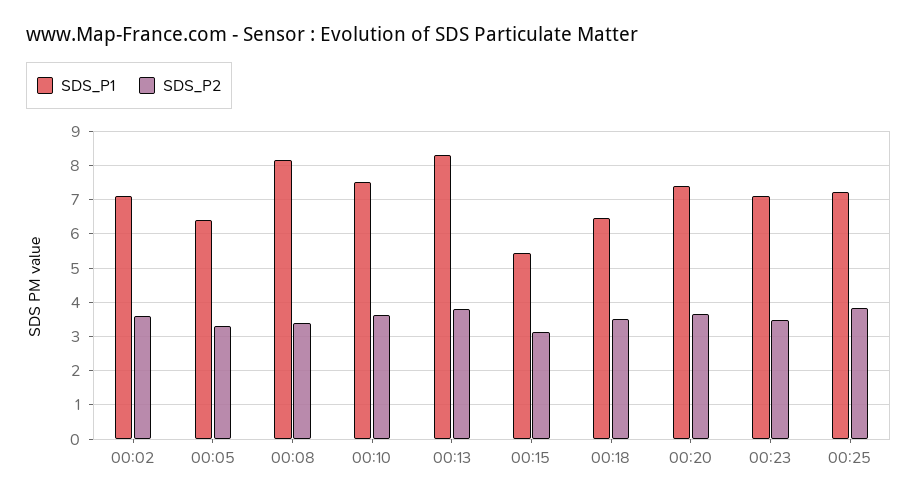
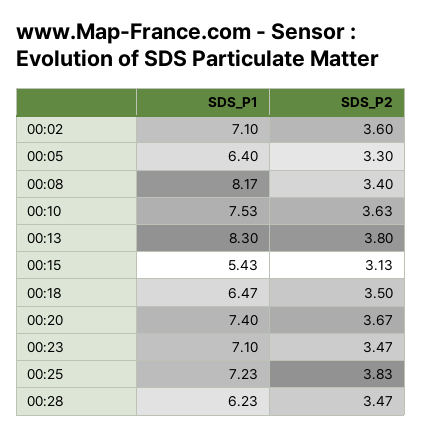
SDS_P1, 00:28: none -> 6.23
SDS_P2, 00:28: none -> 3.47

